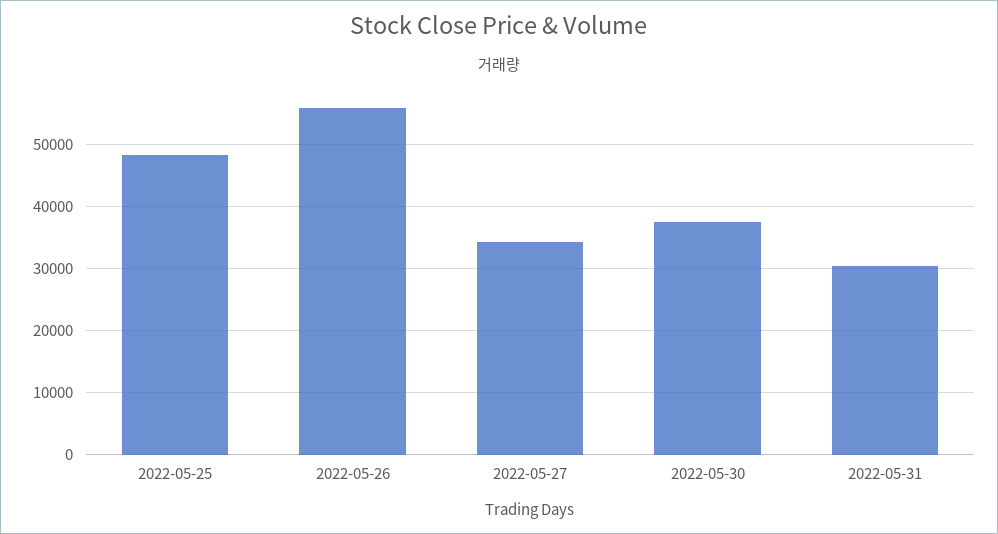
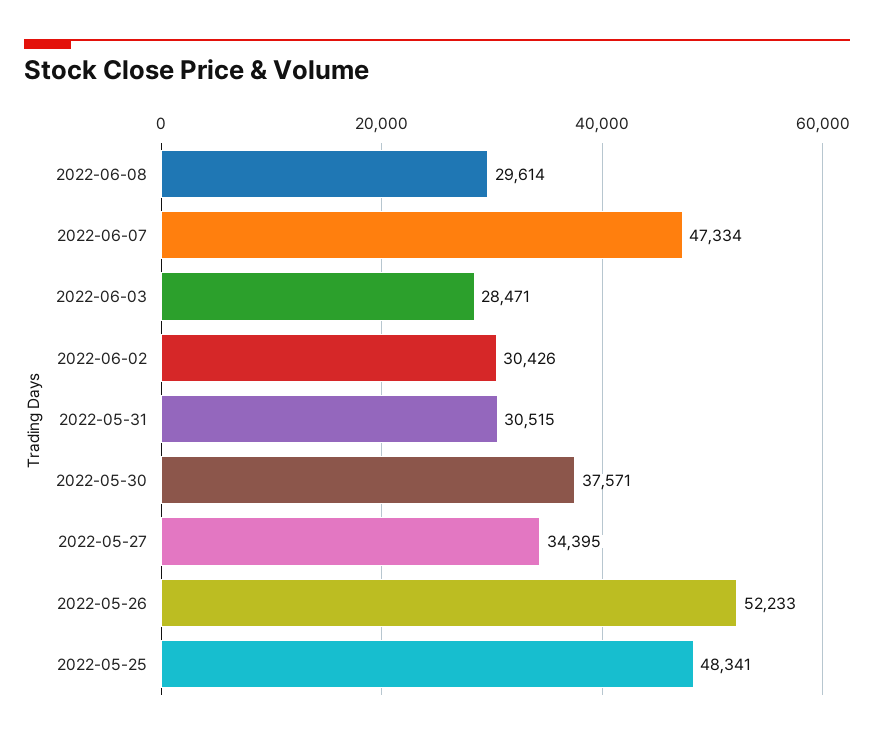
2022-05-26: 56000 -> 52233
2022-06-08: none -> 29614
2022-06-07: none -> 47334
2022-06-03: none -> 28471
2022-06-02: none -> 30426

